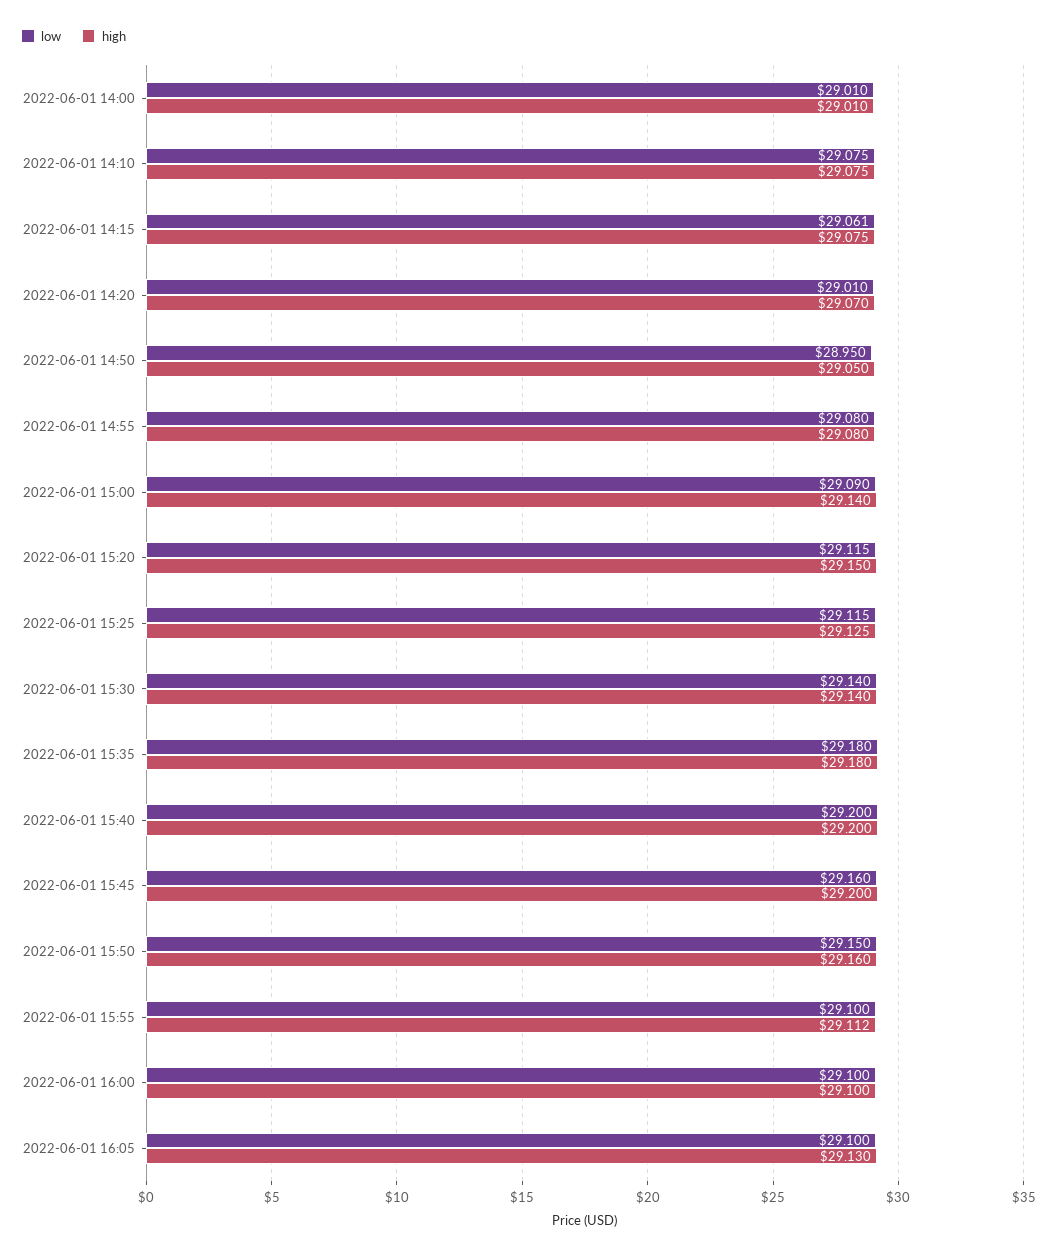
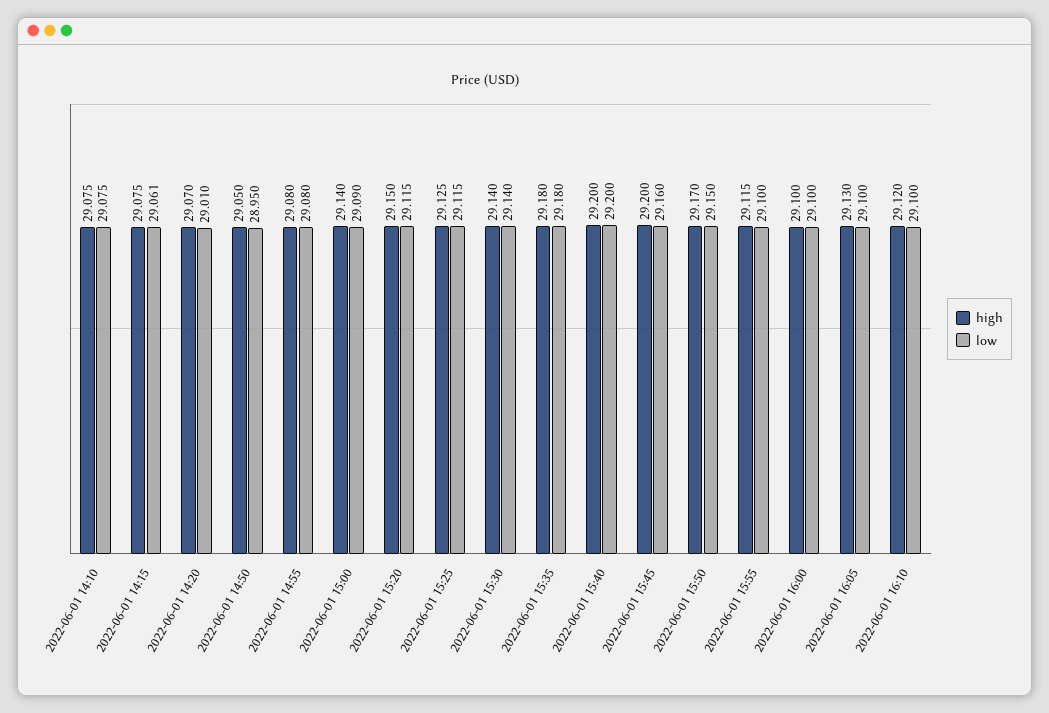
low, 2022-06-01 14:00: 29.01 -> none
high, 2022-06-01 14:00: 29.01 -> none
high, 2022-06-01 15:50: 29.16 -> 29.17
high, 2022-06-01 15:55: 29.112 -> 29.115
high, 2022-06-01 16:10: none -> 29.12
low, 2022-06-01 16:10: none -> 29.1

